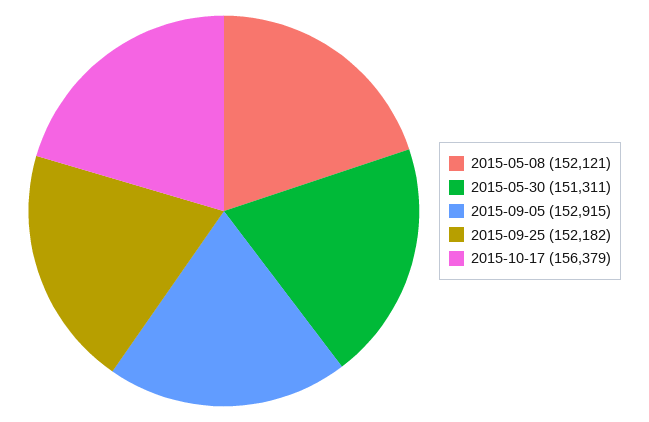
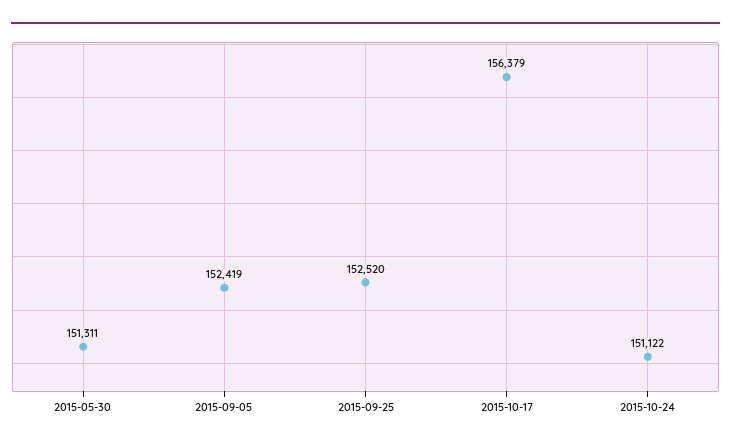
2015-05-08: 152121 -> none
2015-09-05: 152915 -> 152419
2015-09-25: 152182 -> 152520
2015-10-24: none -> 151122

